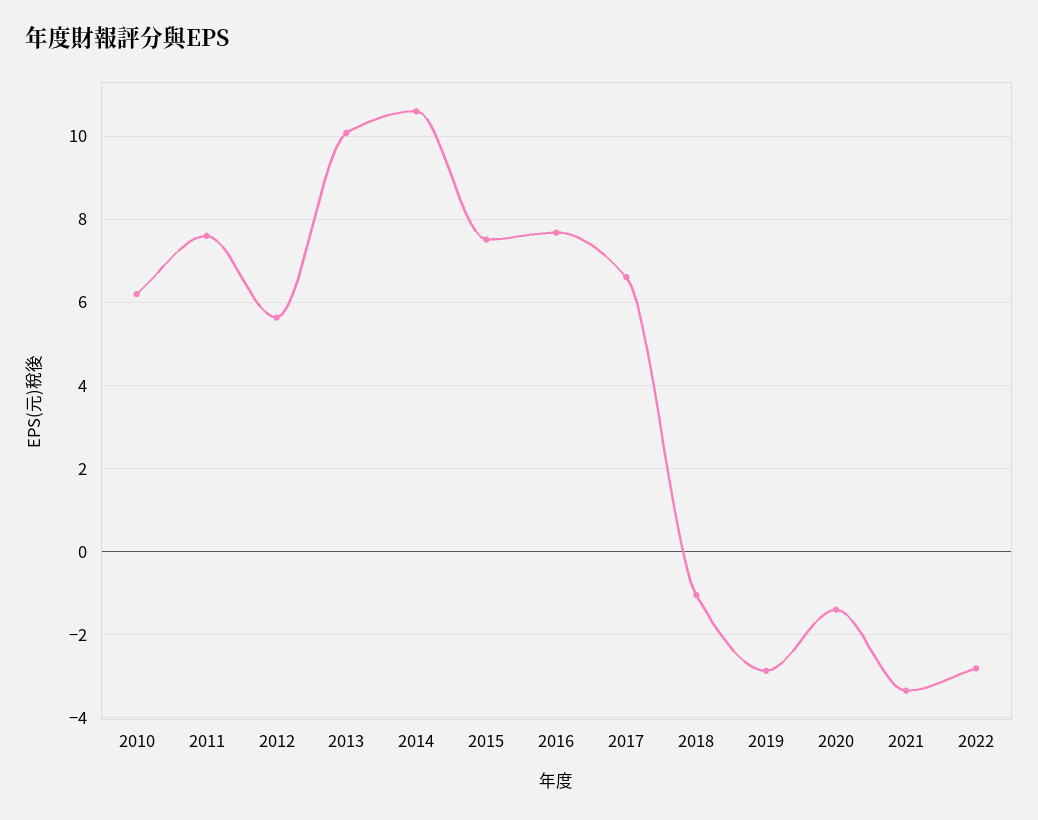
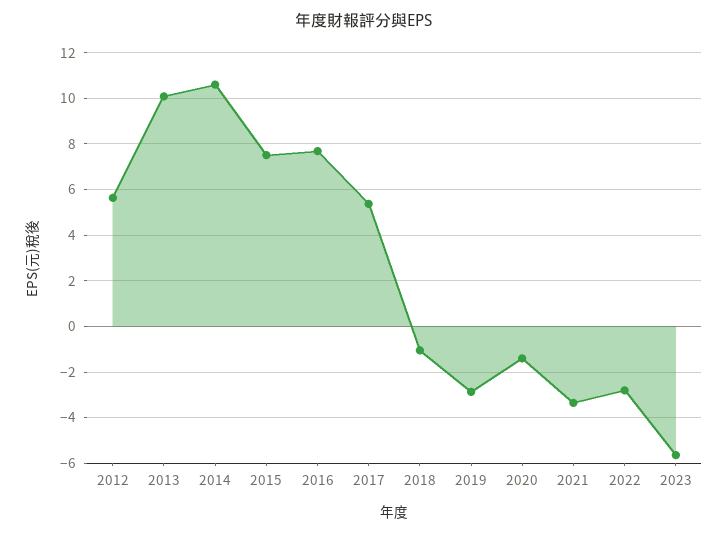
2010: 6.2 -> none
2011: 7.6 -> none
2017: 6.6 -> 5.5
2023: none -> -5.5

